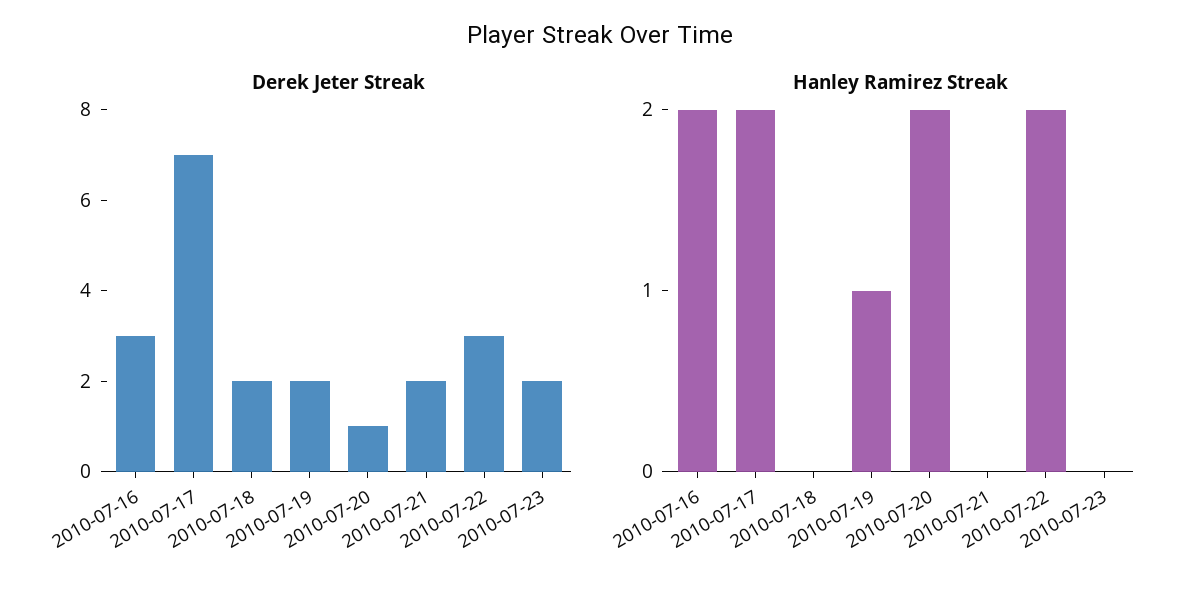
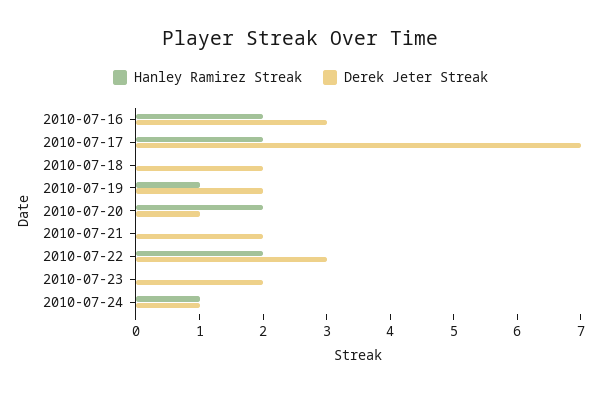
Hanley Ramirez Streak, 2010-07-24: none -> 1
Derek Jeter Streak, 2010-07-24: none -> 1

